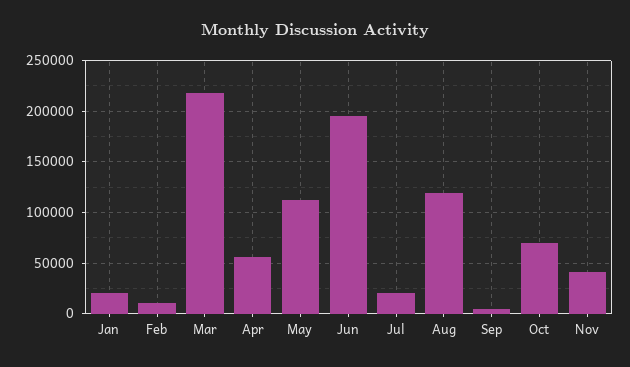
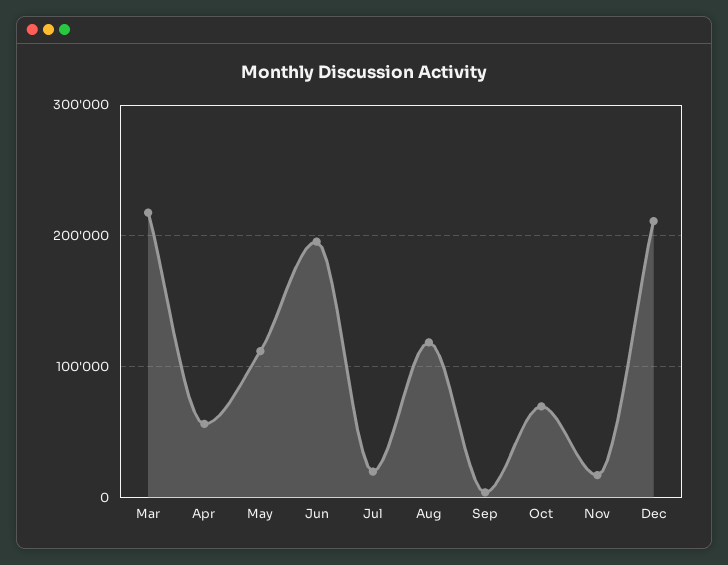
Jan: 20000 -> none
Feb: 10000 -> none
Nov: 40000 -> 20000
Dec: none -> 210000

